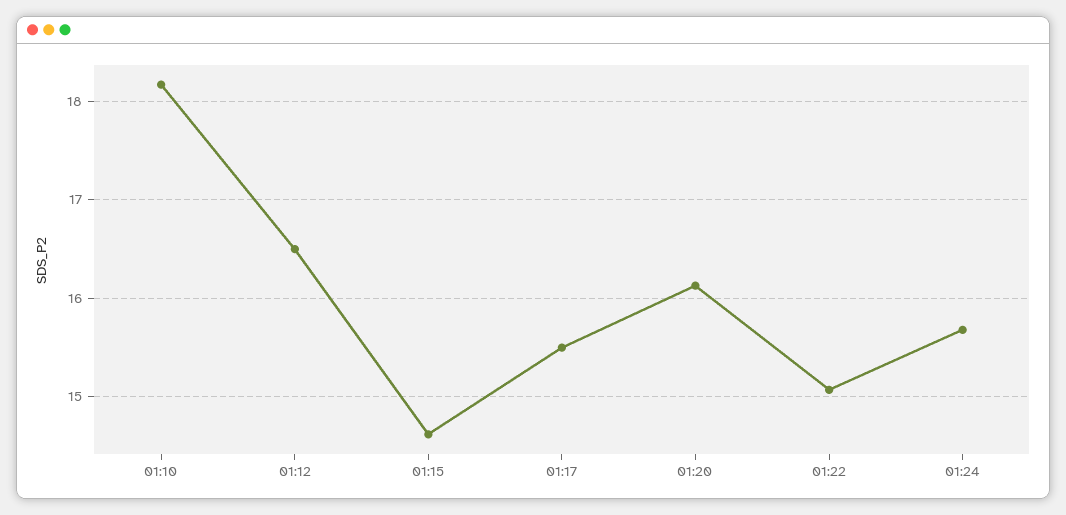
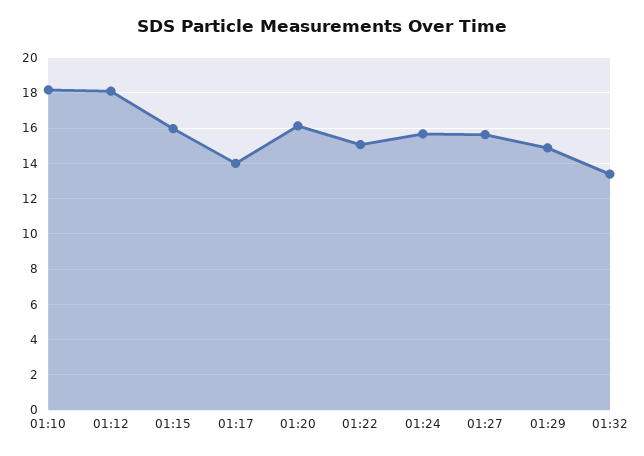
01:12: 16.5 -> 18
01:15: 14.6 -> 16
01:17: 15.5 -> 14
01:27: none -> 15.5
01:29: none -> 15
01:32: none -> 13.5

